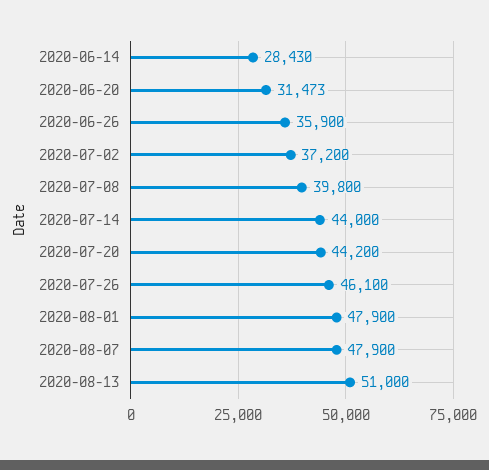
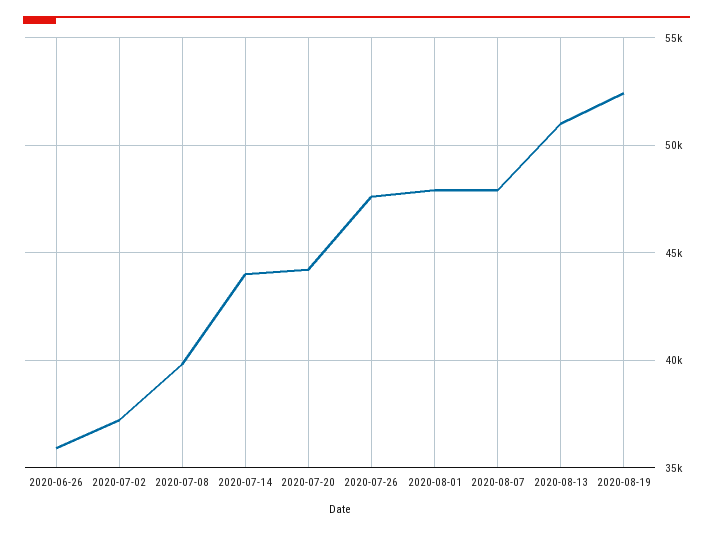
2020-06-14: 28430 -> none
2020-06-20: 31473 -> none
2020-07-26: 46100 -> 47500
2020-08-19: none -> 52500

